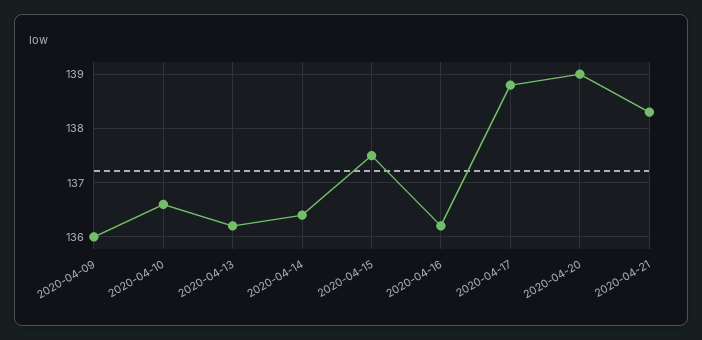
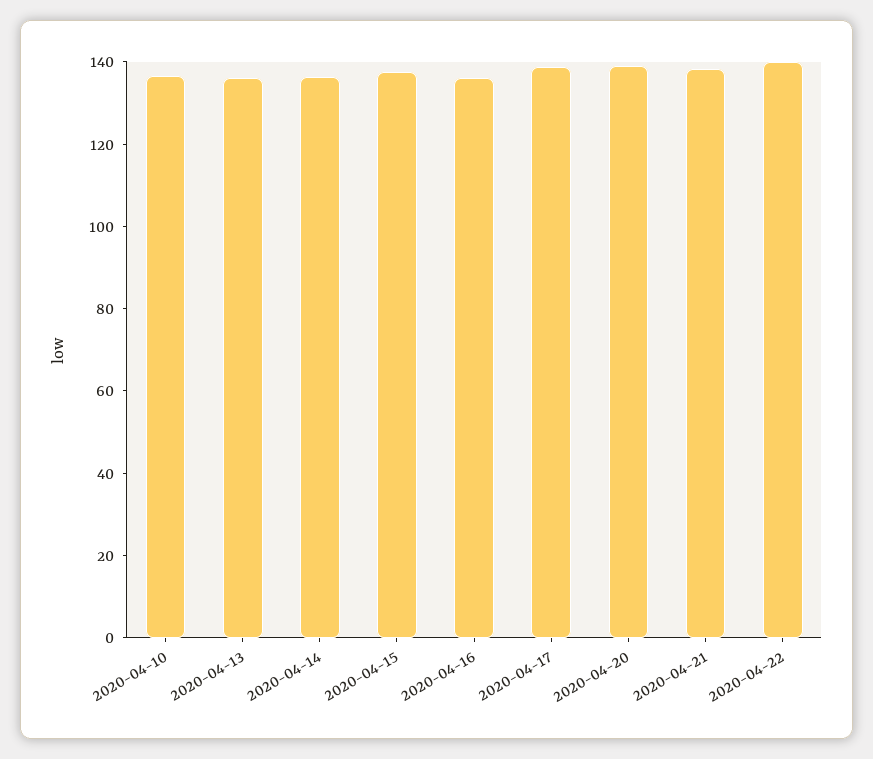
2020-04-09: 136 -> none
2020-04-22: none -> 140

